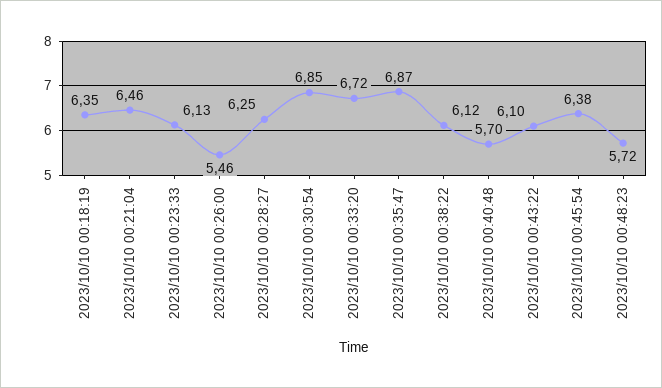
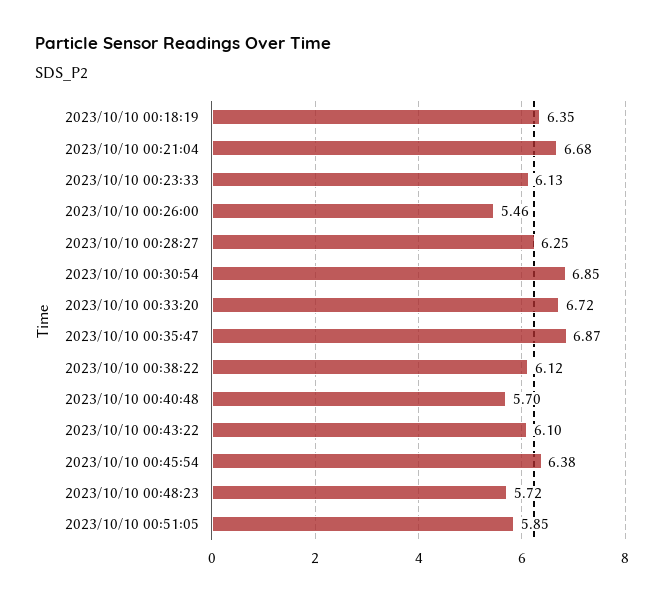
2023/10/10 00:21:04: 6.46 -> 6.68
2023/10/10 00:51:05: none -> 5.85

